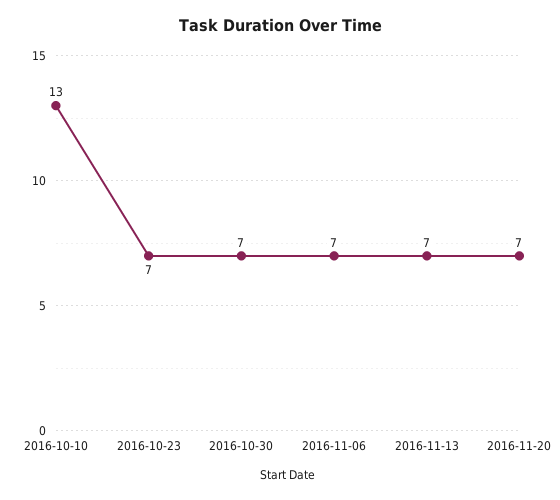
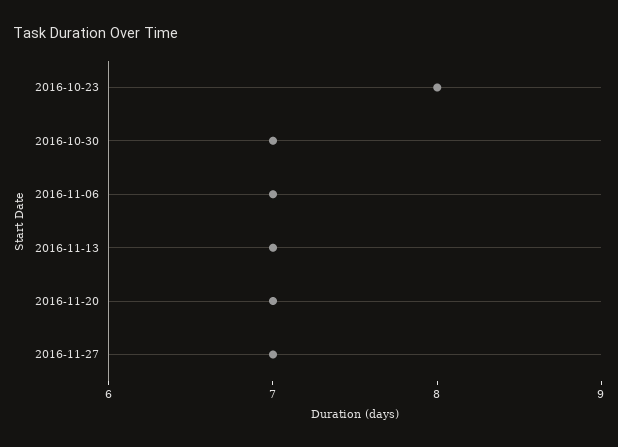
2016-10-10: 13 -> none
2016-10-23: 7 -> 8
2016-11-27: none -> 7

